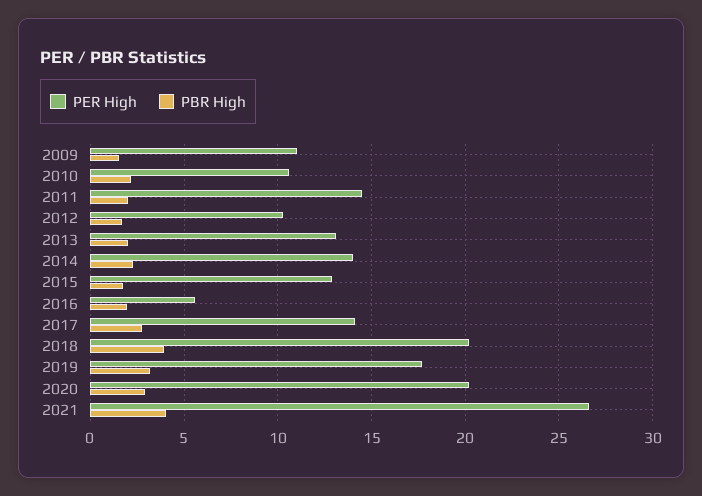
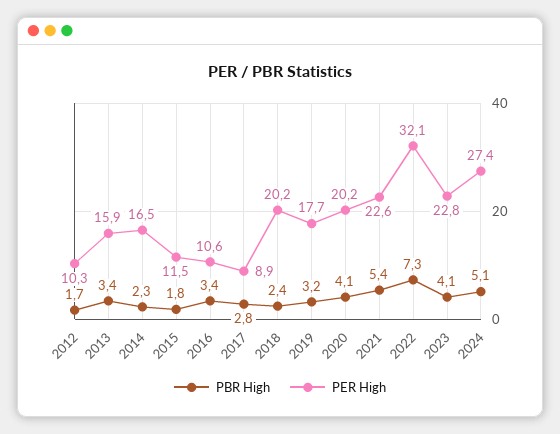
PER High, 2009: 11 -> none
PBR High, 2009: 1.5 -> none
PER High, 2010: 10.5 -> none
PBR High, 2010: 2 -> none
PER High, 2011: 14.5 -> none
PBR High, 2011: 2 -> none
PER High, 2013: 13 -> 15.9
PBR High, 2013: 2 -> 3.4
PER High, 2014: 14 -> 16.5
PER High, 2015: 13 -> 11.5
PER High, 2016: 5.5 -> 10.6
PBR High, 2016: 2 -> 3.4
PER High, 2017: 14 -> 8.9
PBR High, 2018: 4 -> 2.4
PBR High, 2020: 3 -> 4.1
PER High, 2021: 26.5 -> 22.6
PBR High, 2021: 4 -> 5.4
PBR High, 2022: none -> 7.3
PER High, 2022: none -> 32.1
PBR High, 2023: none -> 4.1
PER High, 2023: none -> 22.8
PBR High, 2024: none -> 5.1
PER High, 2024: none -> 27.4

